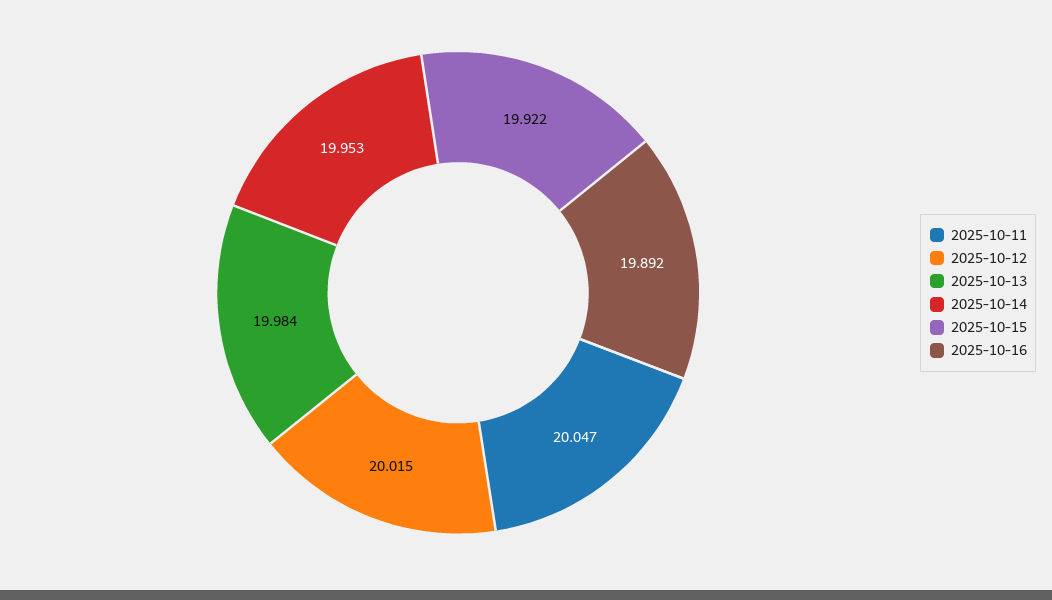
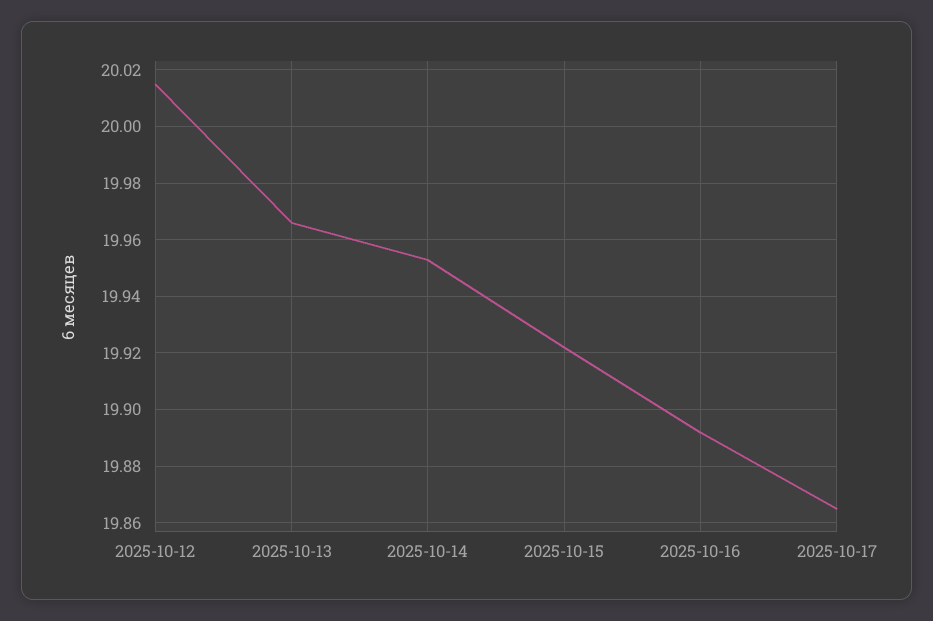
2025-10-11: 20.047 -> none
2025-10-13: 19.984 -> 19.965
2025-10-17: none -> 19.865

